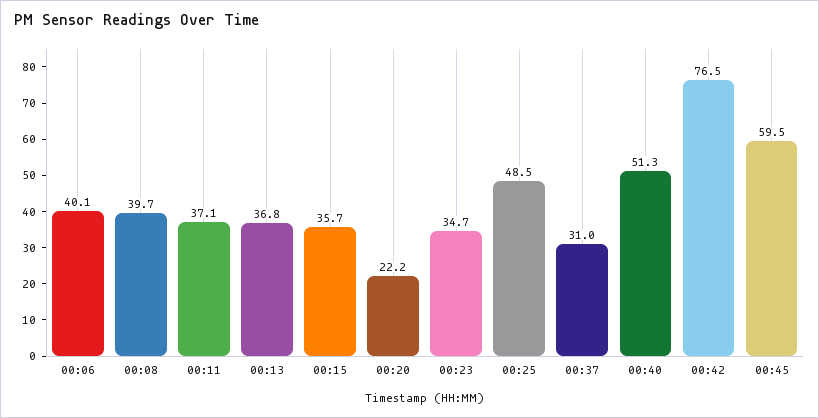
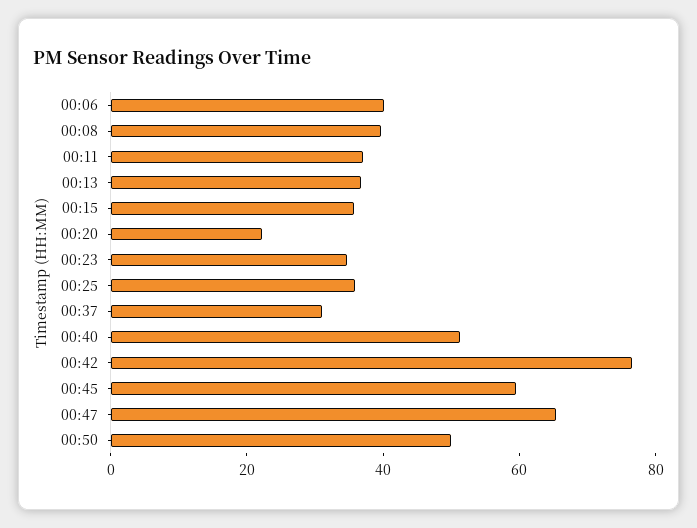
00:25: 48.5 -> 35
00:47: none -> 65
00:50: none -> 50

